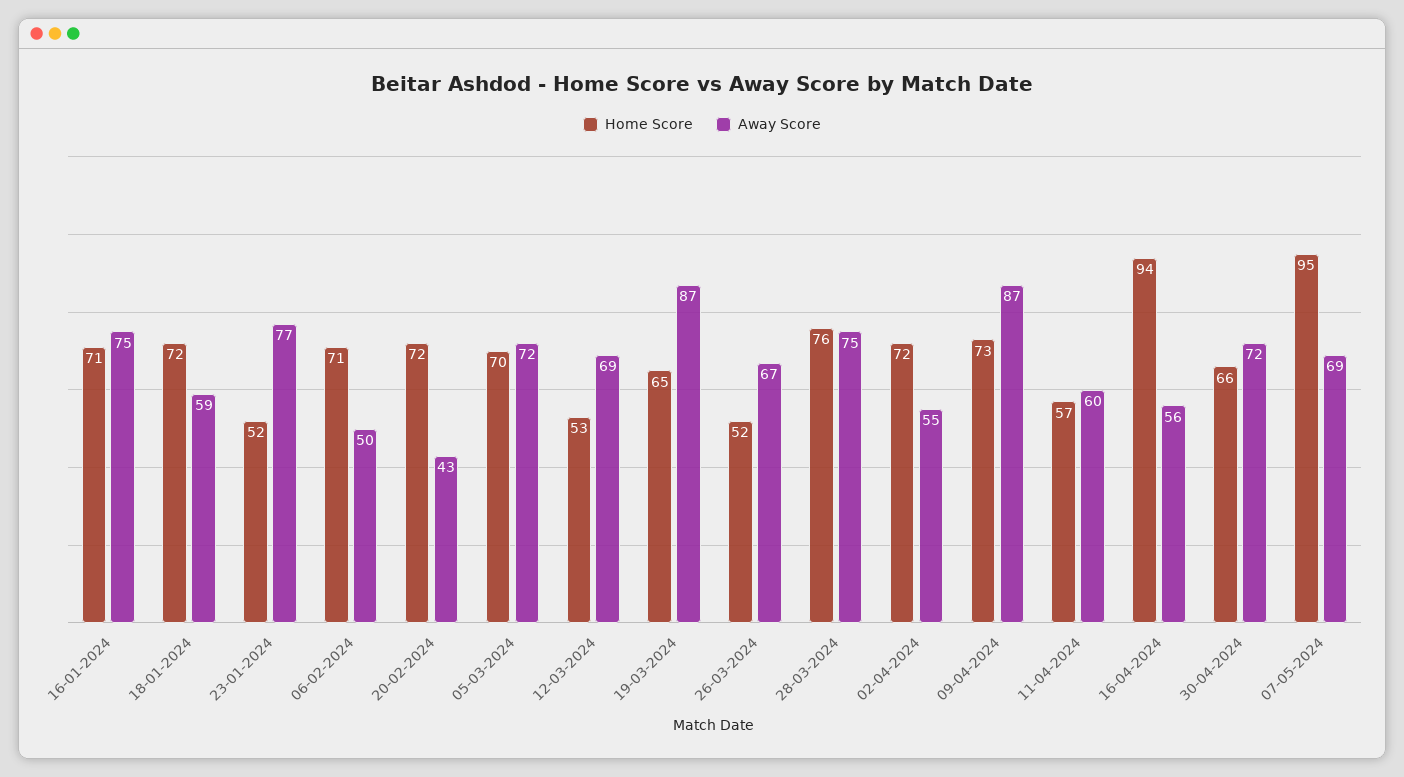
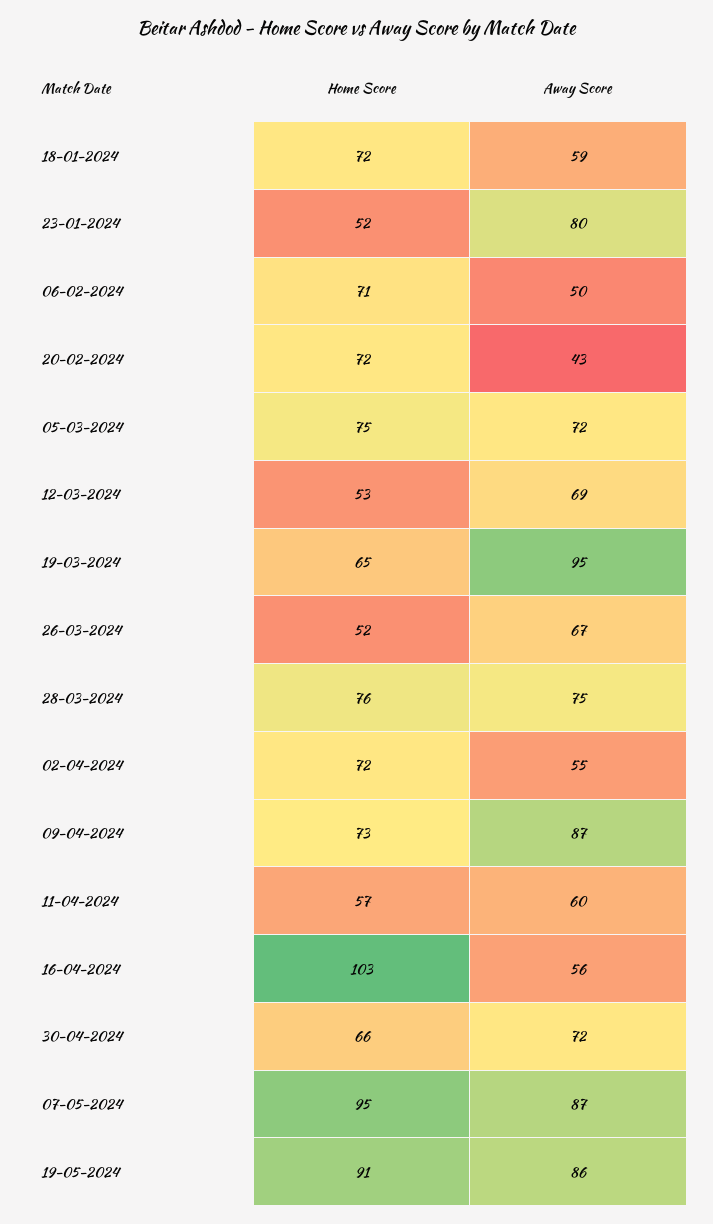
Home Score, 16-01-2024: 71 -> none
Away Score, 16-01-2024: 75 -> none
Away Score, 23-01-2024: 77 -> 80
Home Score, 05-03-2024: 70 -> 75
Away Score, 19-03-2024: 87 -> 95
Home Score, 16-04-2024: 94 -> 103
Away Score, 07-05-2024: 69 -> 87
Home Score, 19-05-2024: none -> 91
Away Score, 19-05-2024: none -> 86

